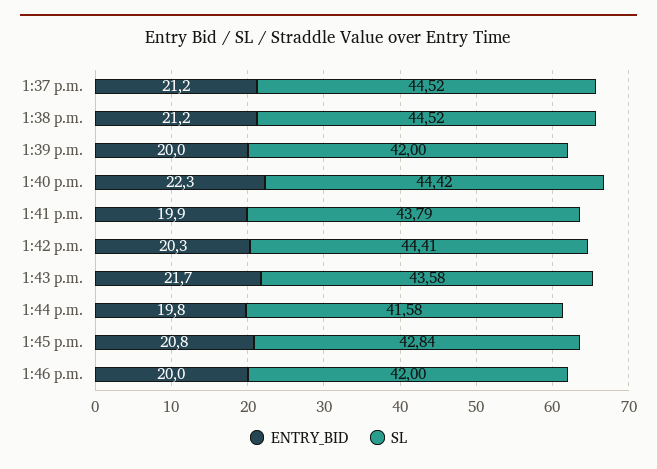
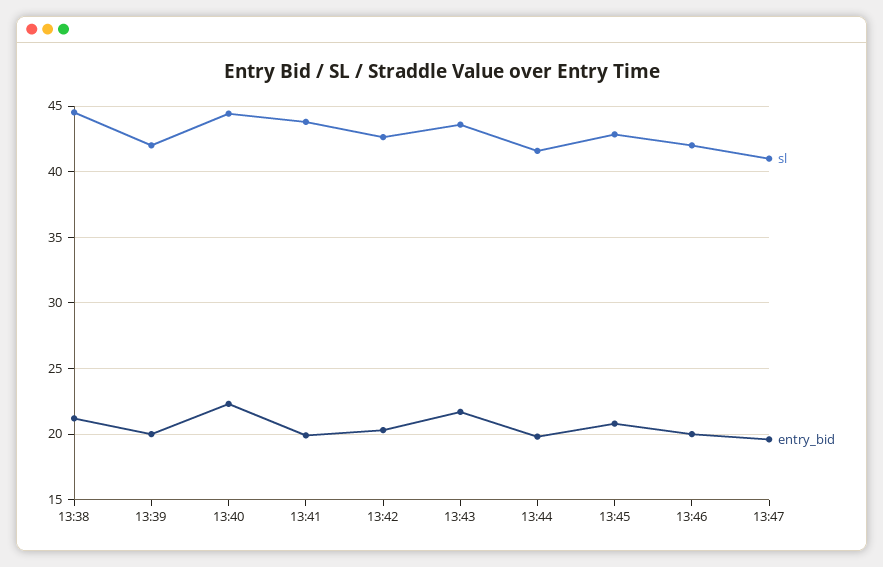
ENTRY_BID, 1:37 p.m.: 21.2 -> none
SL, 1:37 p.m.: 44.52 -> none
SL, 1:42 p.m.: 44.41 -> 42.5
SL, 13:47: none -> 41
ENTRY_BID, 13:47: none -> 19.5

